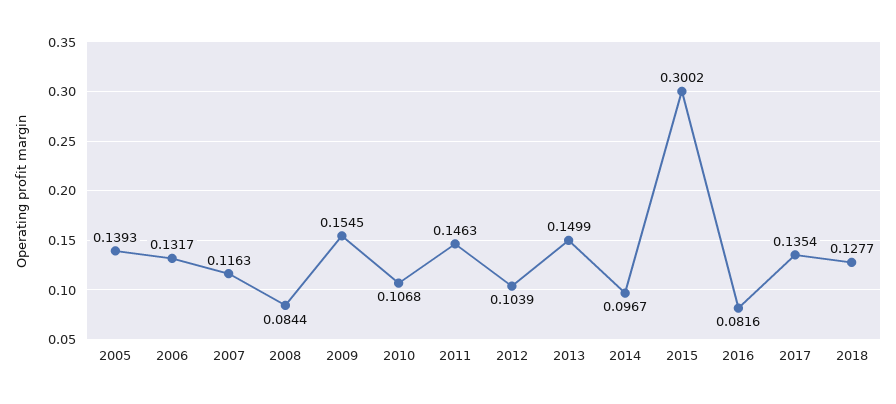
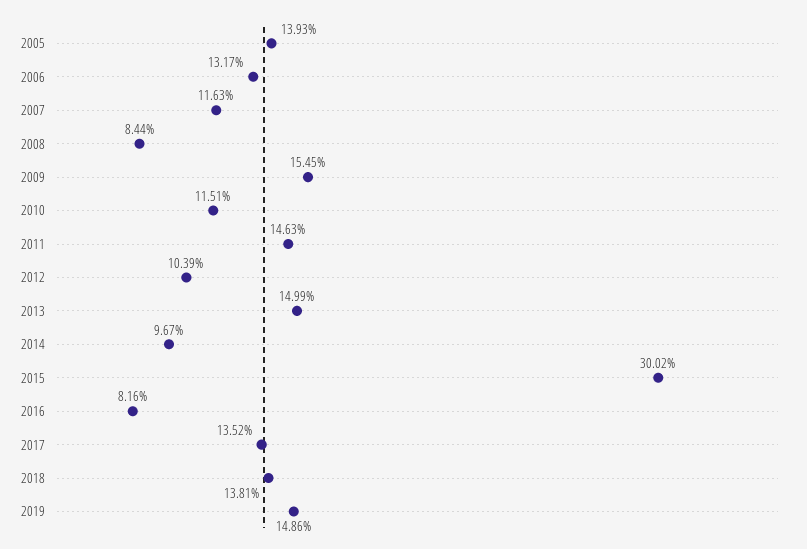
2010: 0.1068 -> 0.1151
2017: 0.1354 -> 0.1352
2018: 0.1277 -> 0.1381
2019: none -> 0.1486

